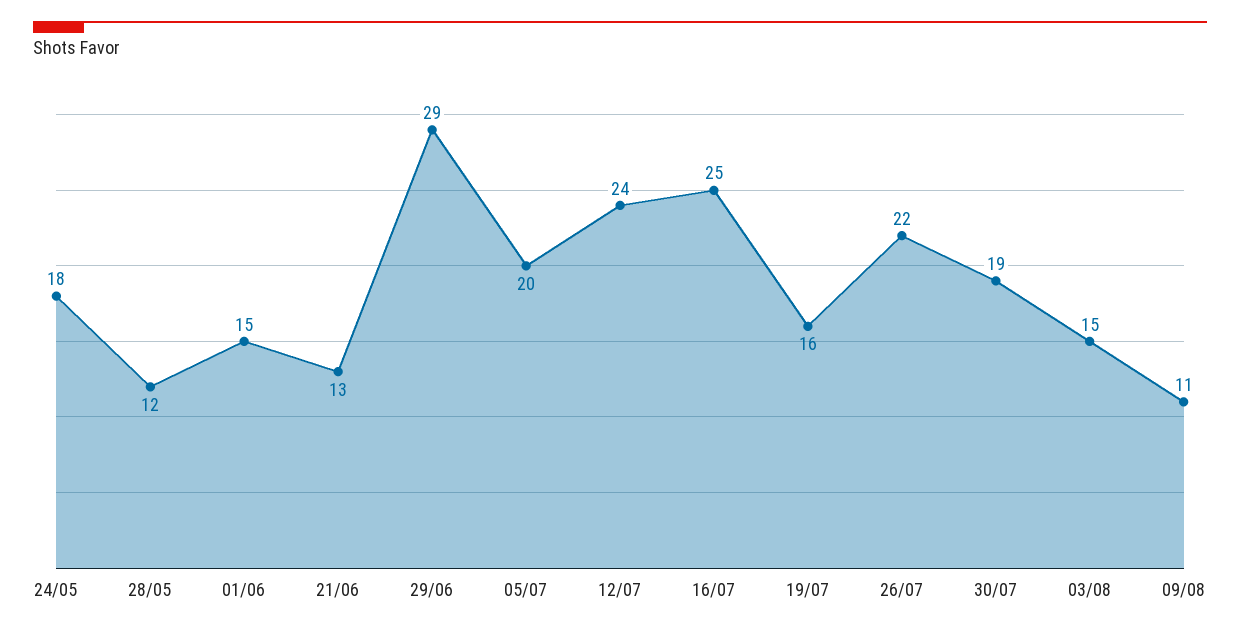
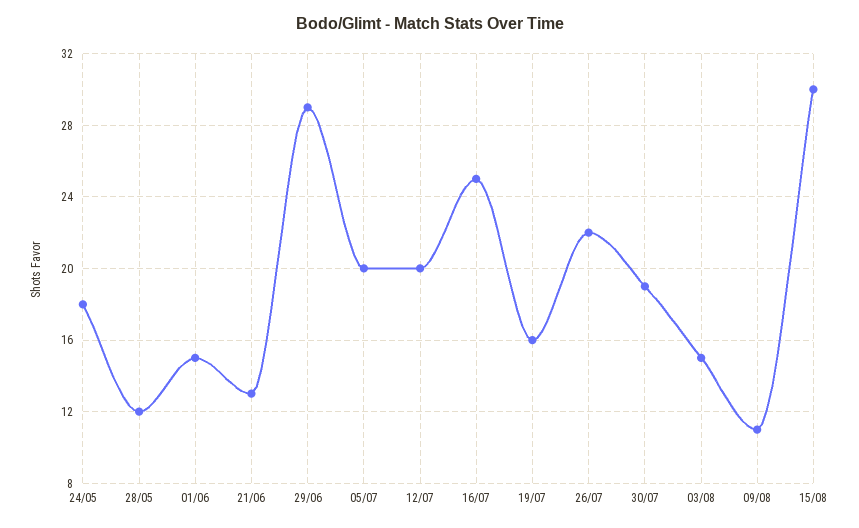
12/07: 24 -> 20
15/08: none -> 30

